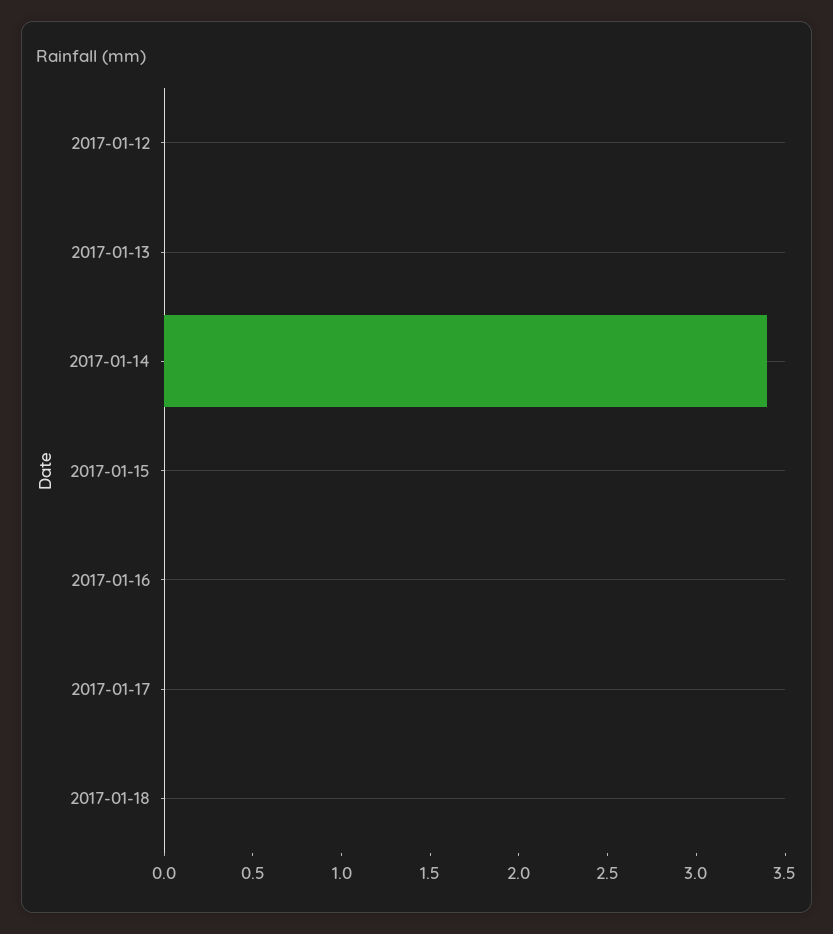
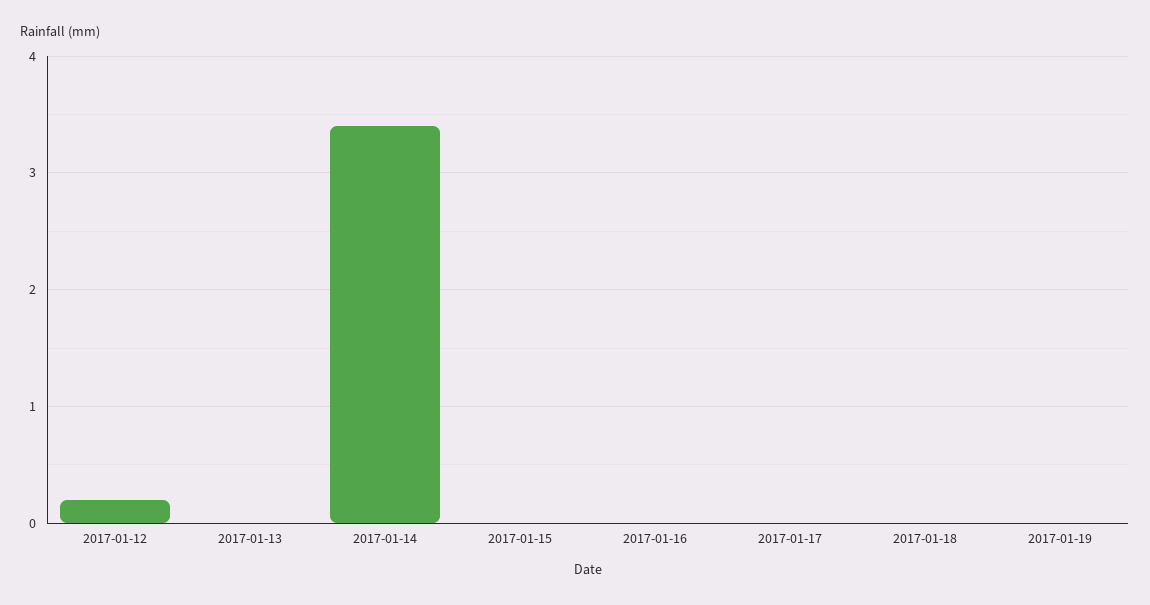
2017-01-12: 0 -> 0.2
2017-01-19: none -> 0

